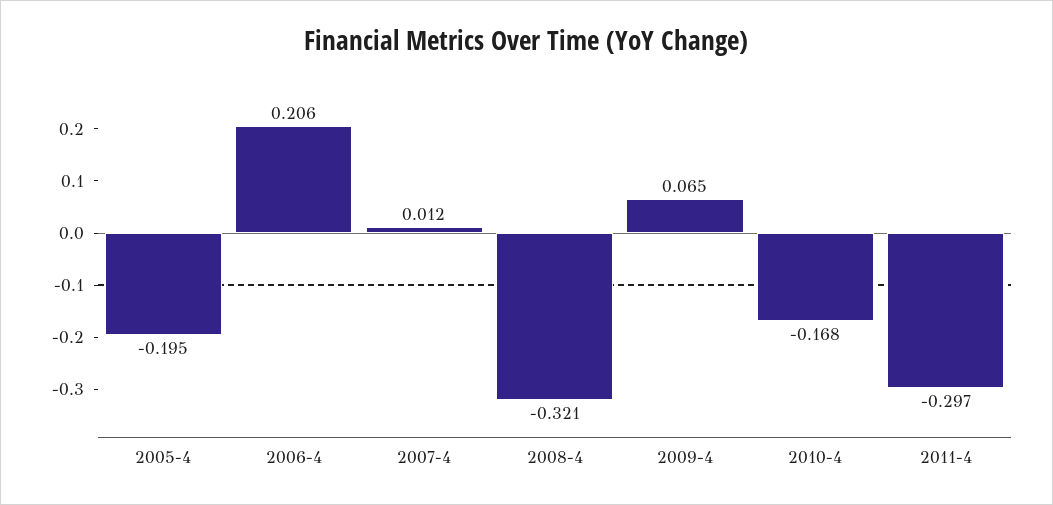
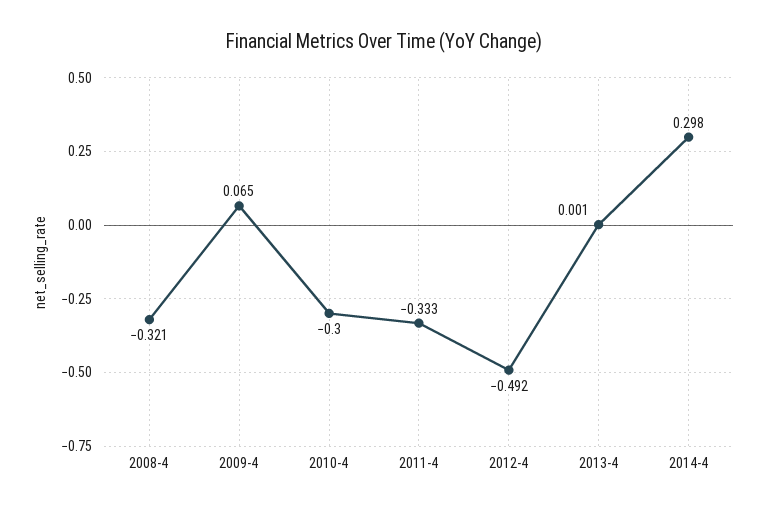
2005-4: -0.195 -> none
2006-4: 0.206 -> none
2007-4: 0.012 -> none
2010-4: -0.168 -> -0.3
2011-4: -0.297 -> -0.333
2012-4: none -> -0.492
2013-4: none -> 0.001
2014-4: none -> 0.298

